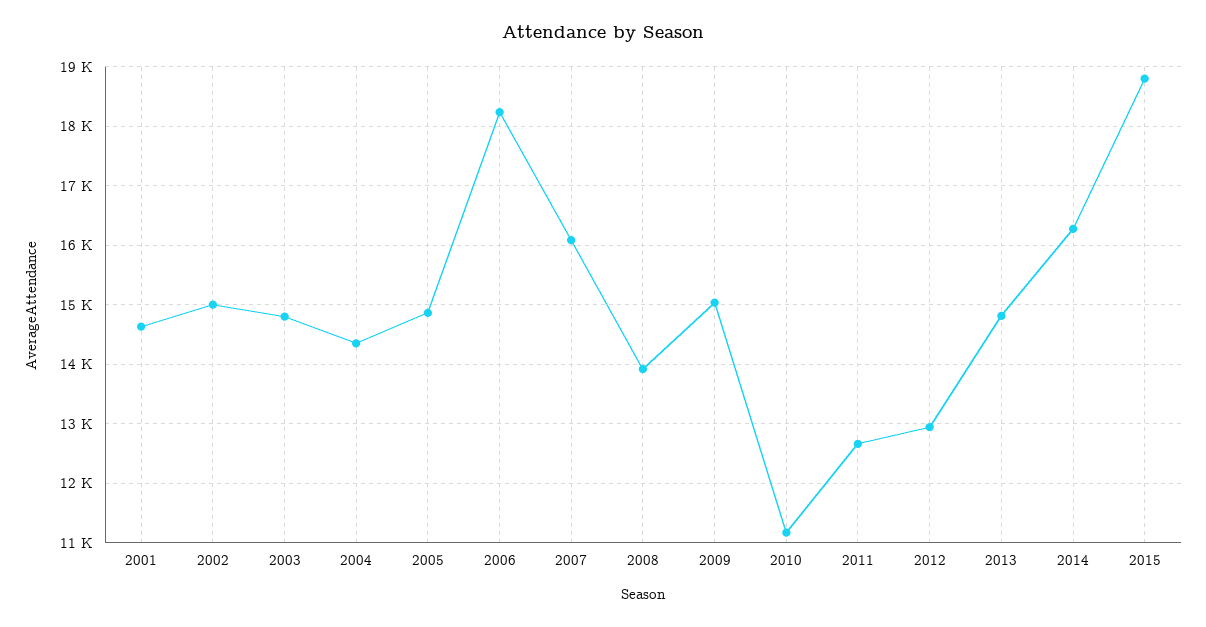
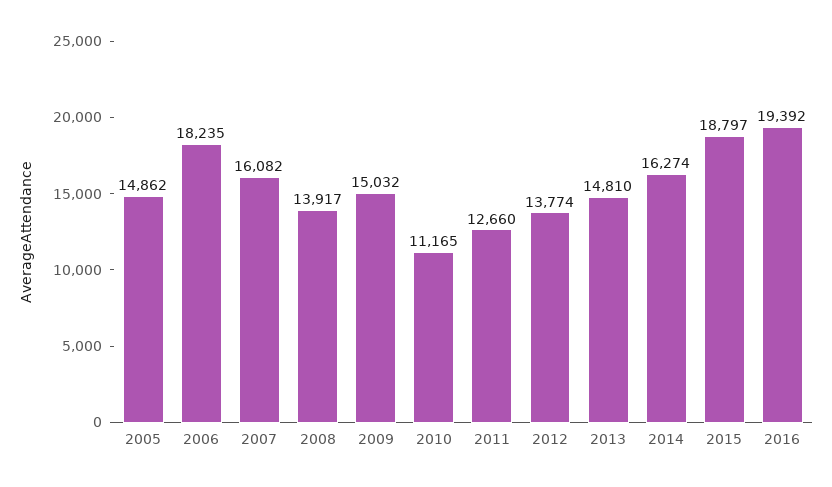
2001: 14600 -> none
2002: 15000 -> none
2003: 14800 -> none
2004: 14400 -> none
2012: 13000 -> 13774
2016: none -> 19392

